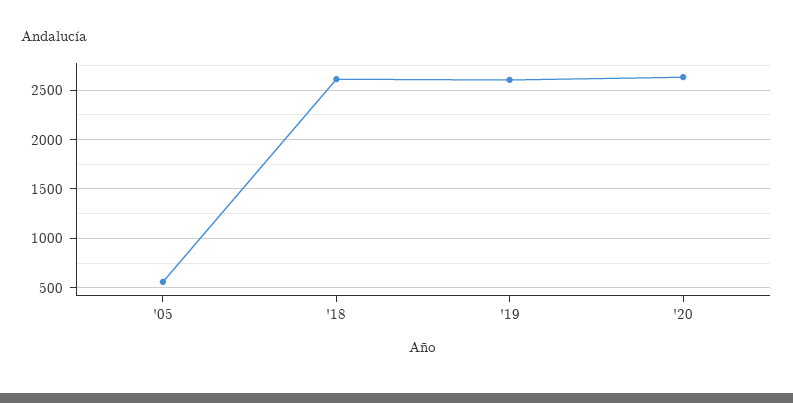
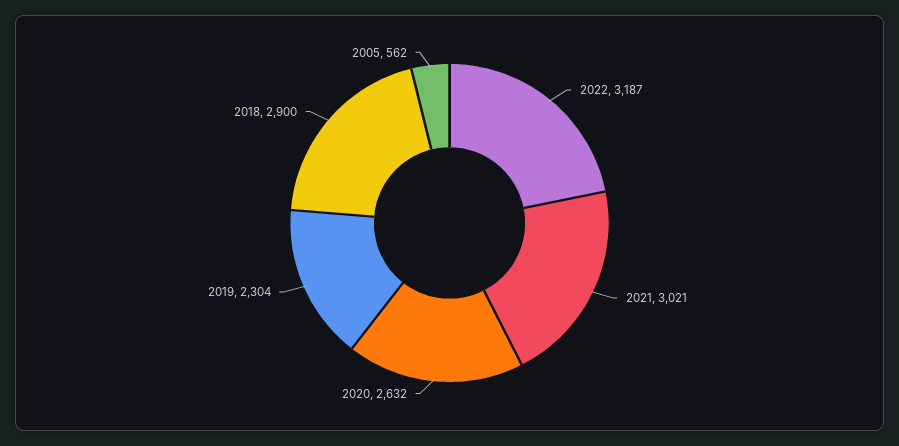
'18: 2600 -> 2900
'19: 2600 -> 2304
2022: none -> 3187
2021: none -> 3021

